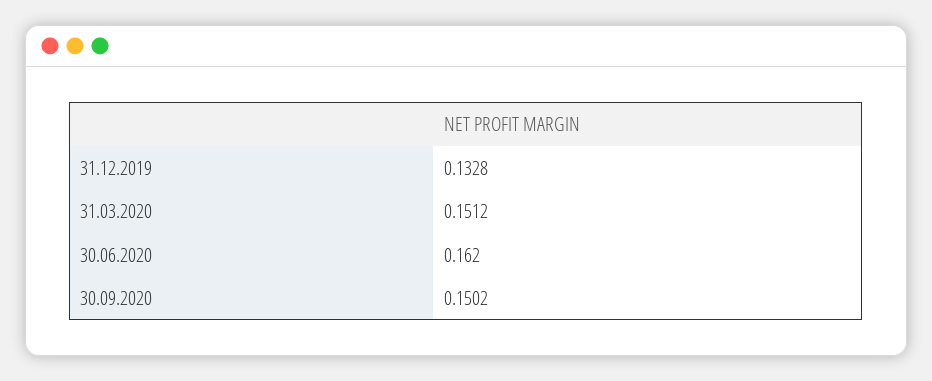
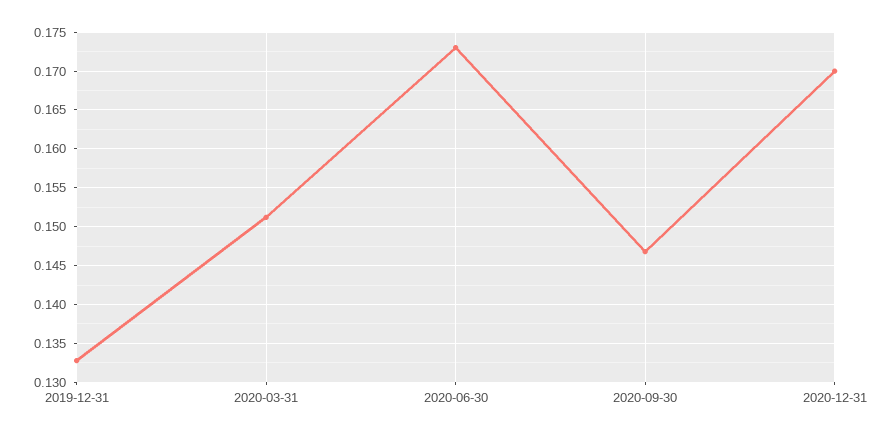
30.06.2020: 0.162 -> 0.173
30.09.2020: 0.1502 -> 0.147
2020-12-31: none -> 0.17

